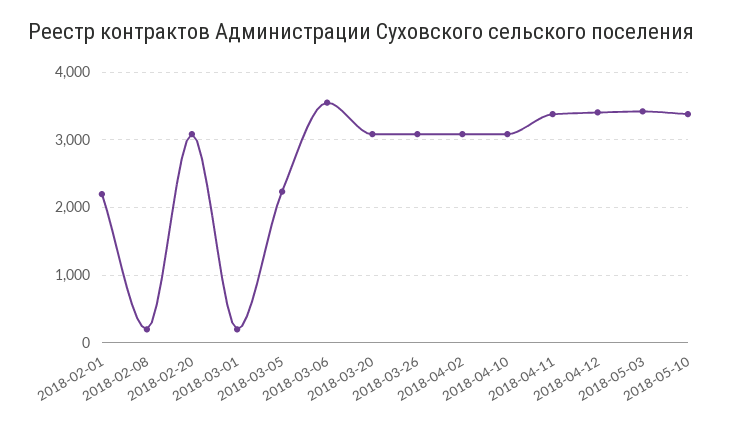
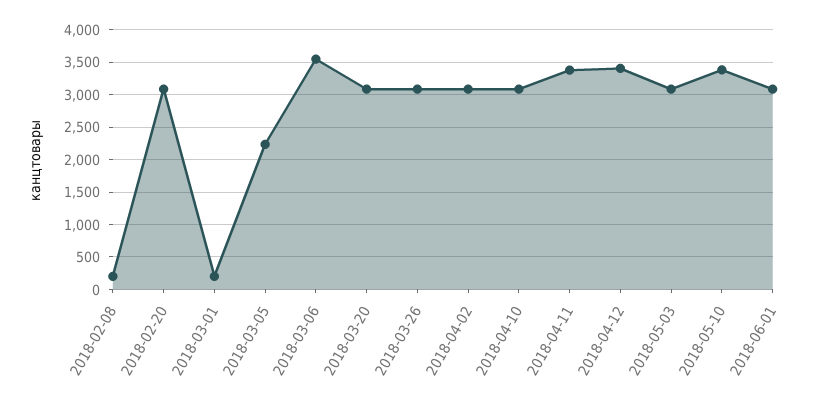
2018-02-01: 2200 -> none
2018-05-03: 3400 -> 3100
2018-06-01: none -> 3100

